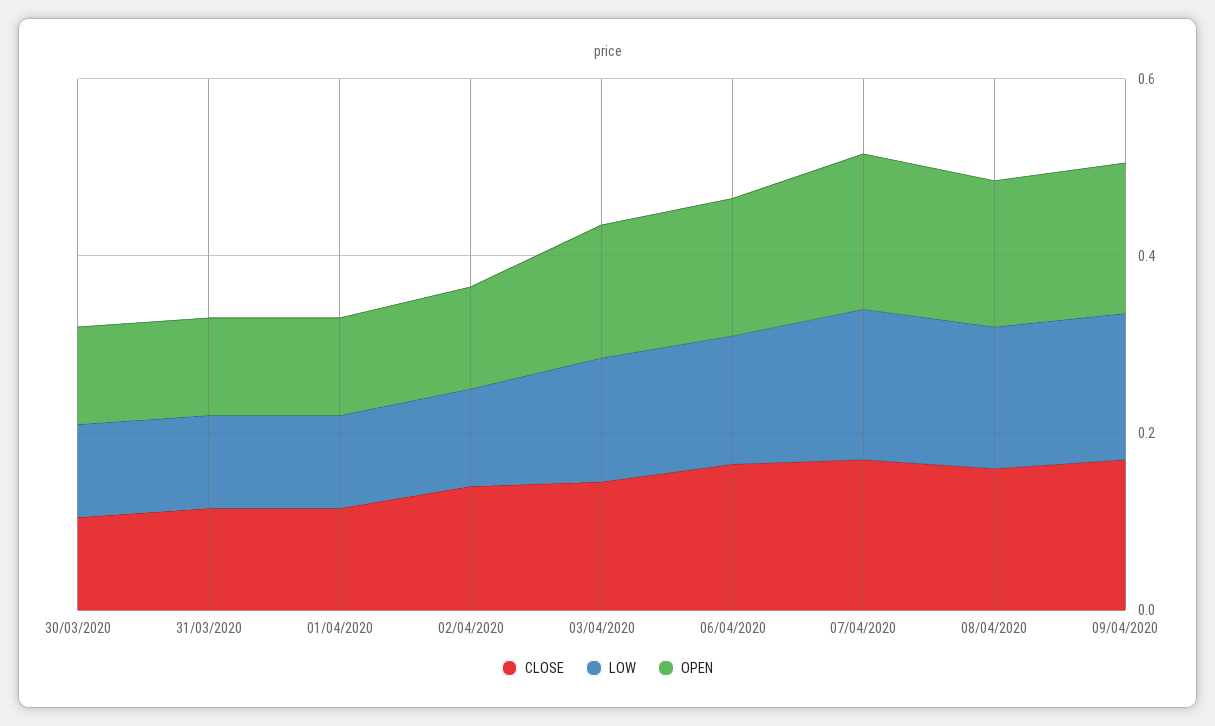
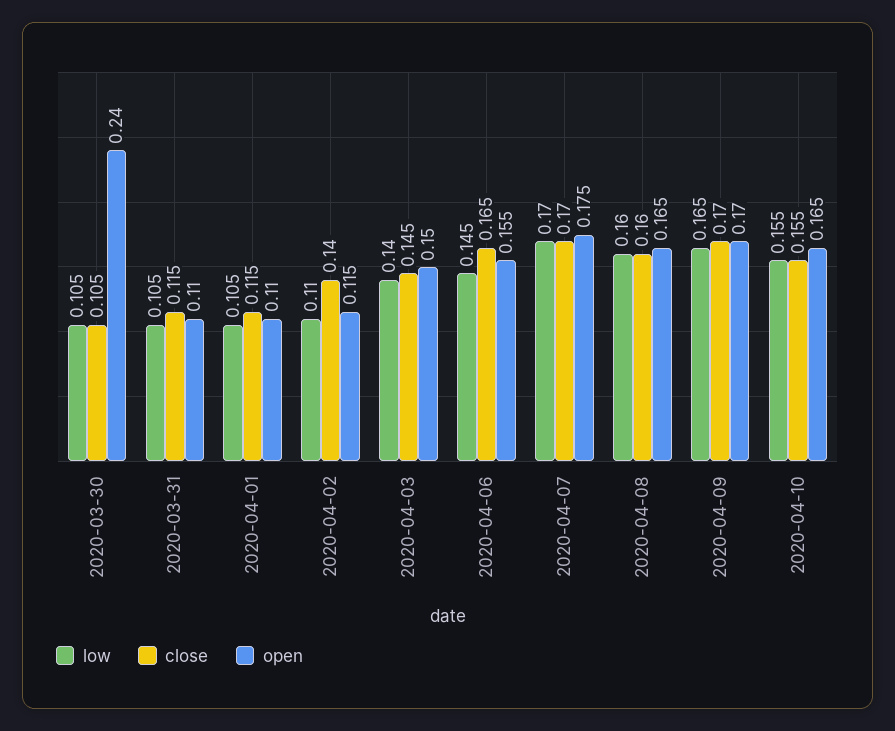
OPEN, 30/03/2020: 0.1 -> 0.24
LOW, 2020-04-10: none -> 0.155
CLOSE, 2020-04-10: none -> 0.155
OPEN, 2020-04-10: none -> 0.165

